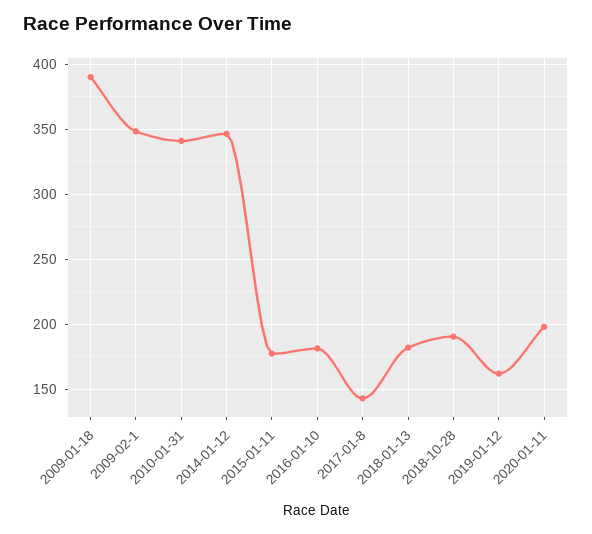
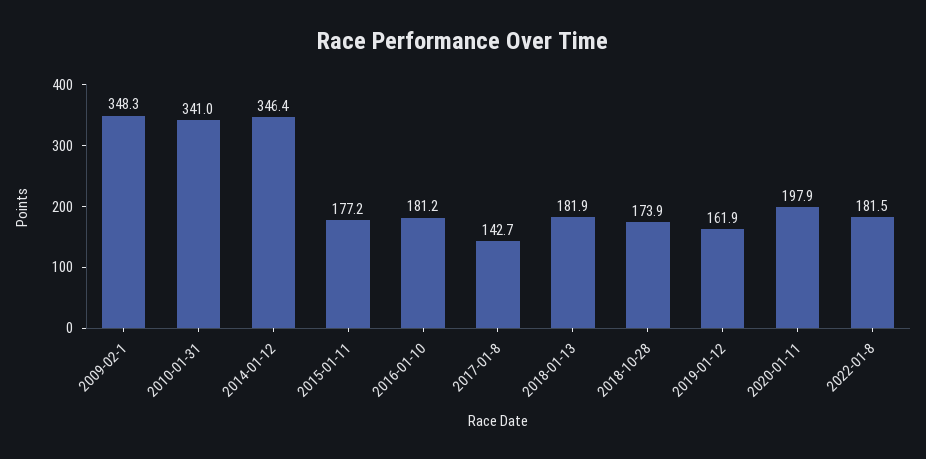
2009-01-18: 390 -> none
2018-10-28: 190 -> 173.9
2022-01-8: none -> 181.5

